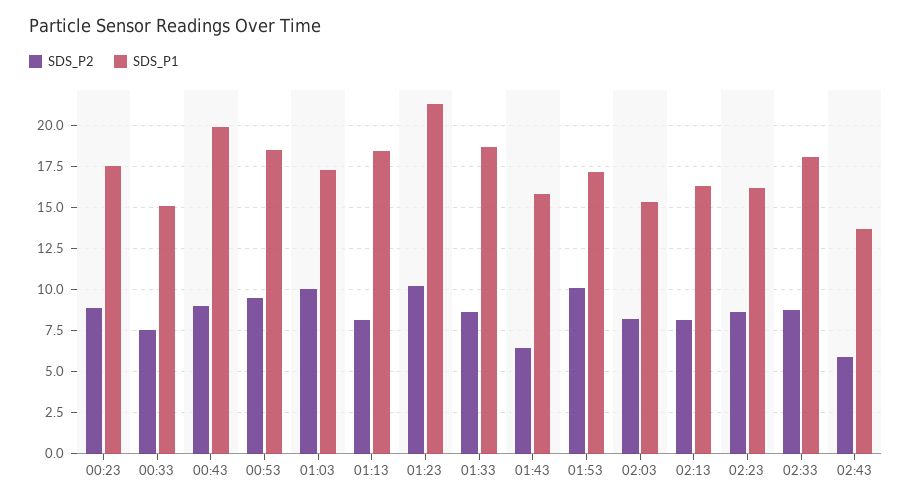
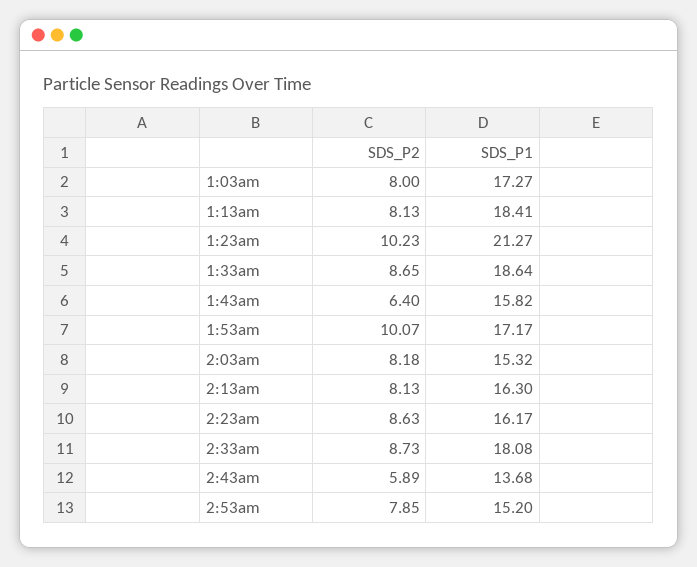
SDS_P2, 00:23: 9 -> none
SDS_P1, 00:23: 17.5 -> none
SDS_P2, 00:33: 7.5 -> none
SDS_P1, 00:33: 15 -> none
SDS_P2, 00:43: 9 -> none
SDS_P1, 00:43: 20 -> none
SDS_P2, 00:53: 9.5 -> none
SDS_P1, 00:53: 18.5 -> none
SDS_P2, 01:03: 10 -> 8
SDS_P2, 2:53am: none -> 7.85
SDS_P1, 2:53am: none -> 15.2

